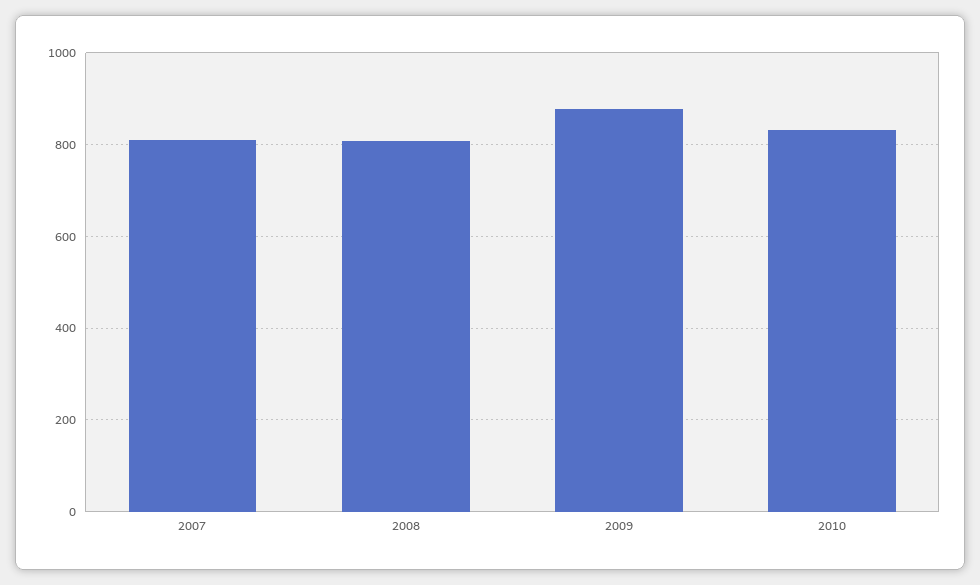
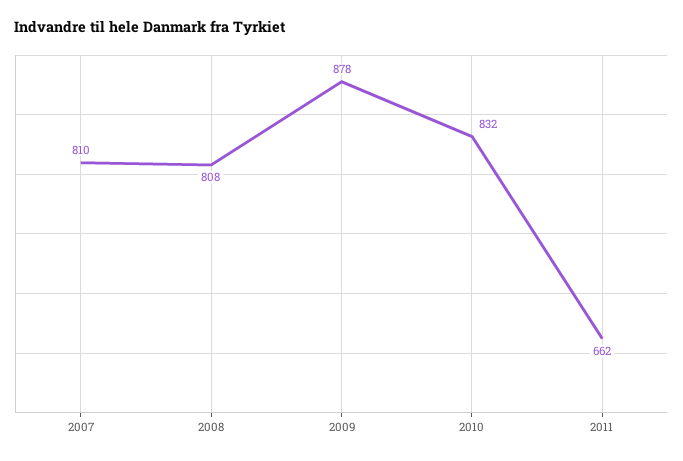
2011: none -> 662

